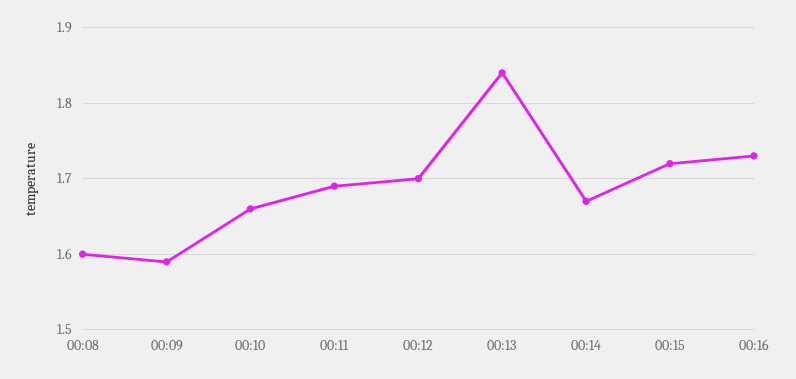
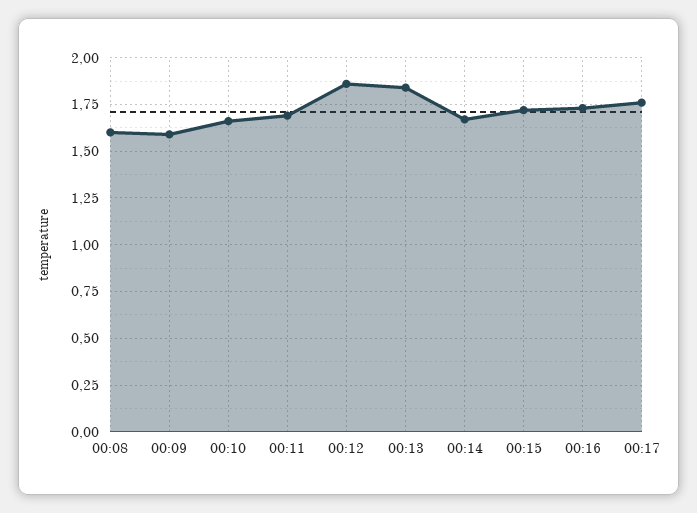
00:12: 1.7 -> 1.85
00:17: none -> 1.75

